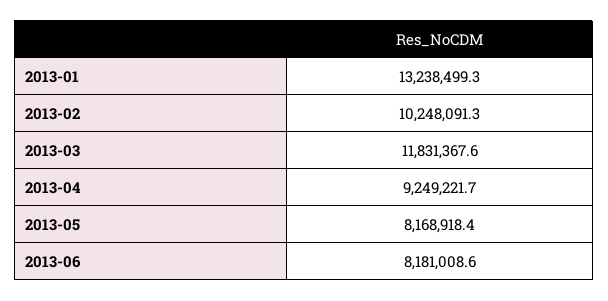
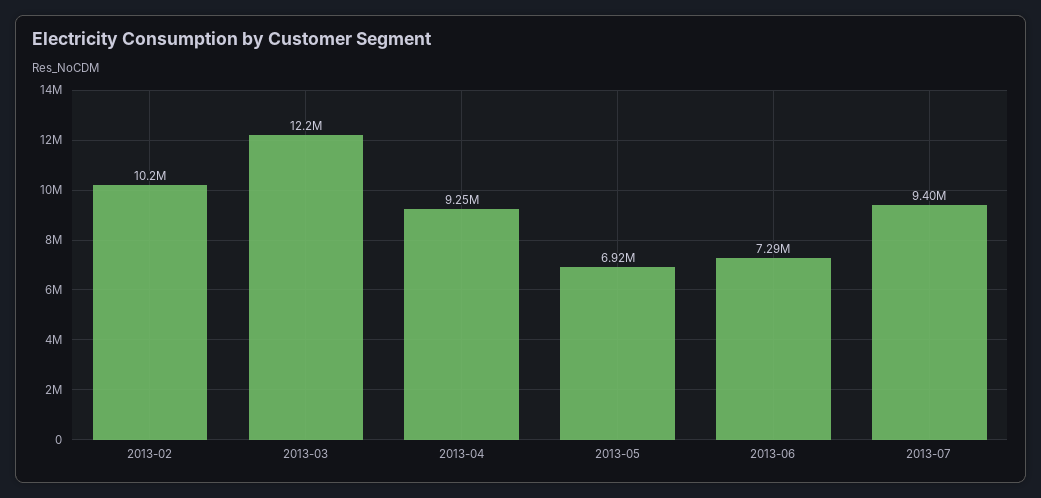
2013-01: 13238499.3 -> none
2013-03: 11831367.6 -> 12200000
2013-05: 8168918.4 -> 6920000
2013-06: 8181008.6 -> 7290000
2013-07: none -> 9400000

